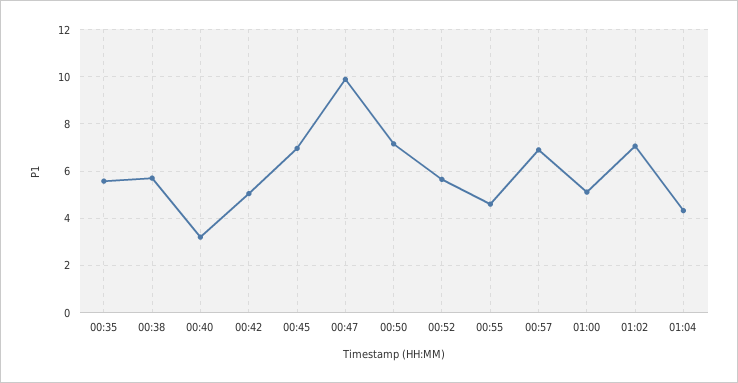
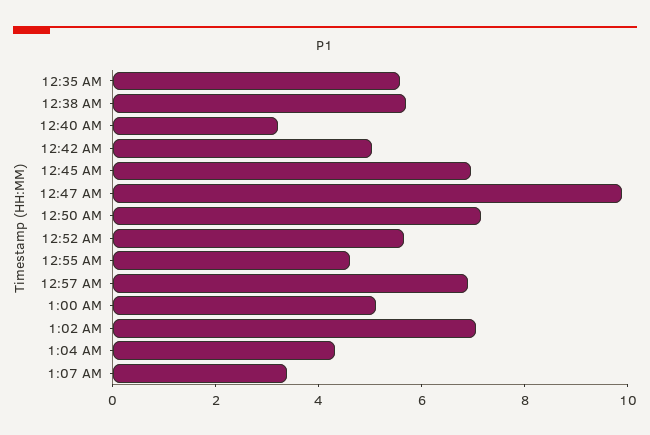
1:07 AM: none -> 3.5

